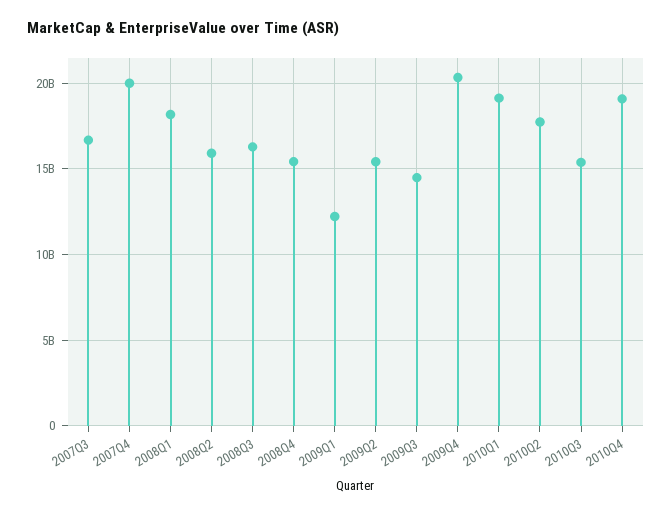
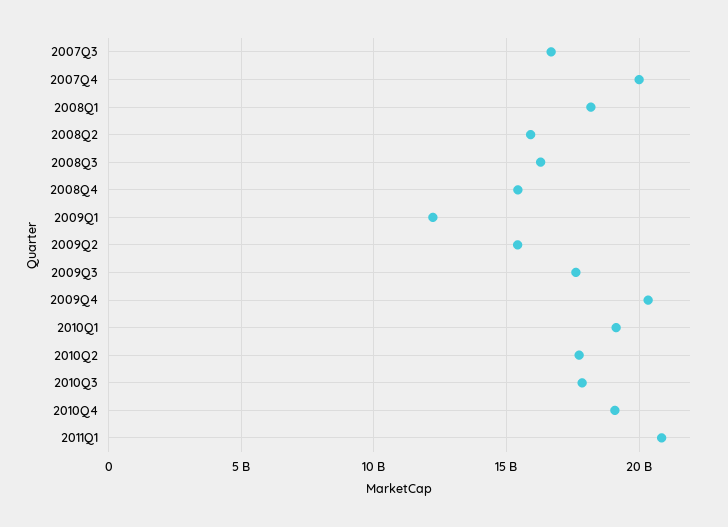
2009Q3: 14500000000 -> 17500000000
2010Q3: 15500000000 -> 18000000000
2011Q1: none -> 21000000000

